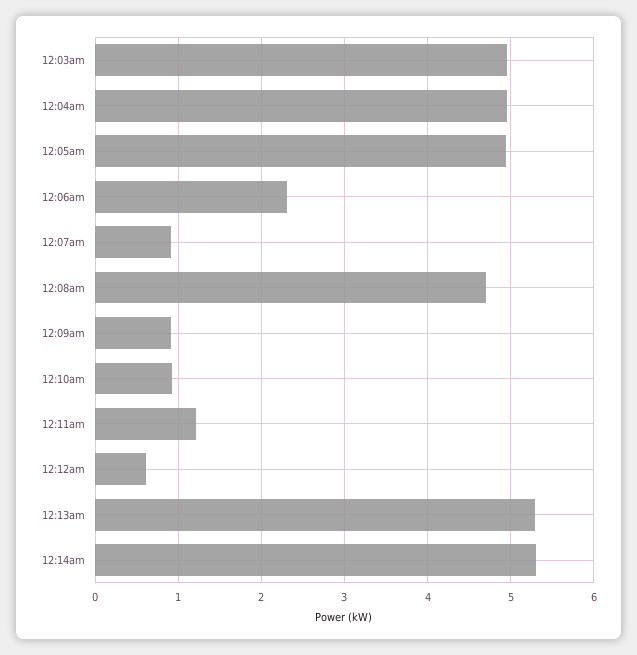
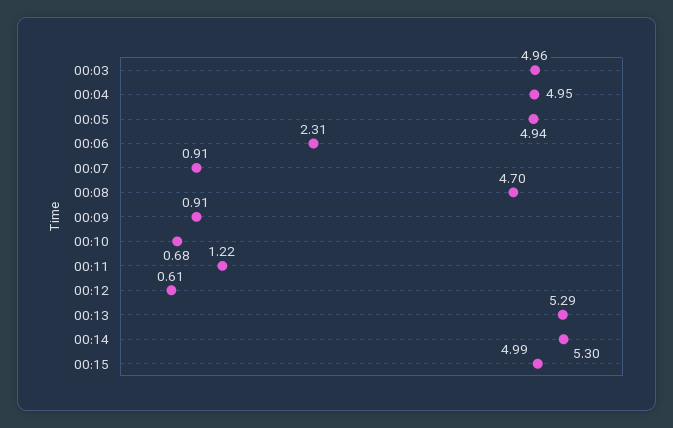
12:10am: 0.9 -> 0.68
00:15: none -> 4.99

